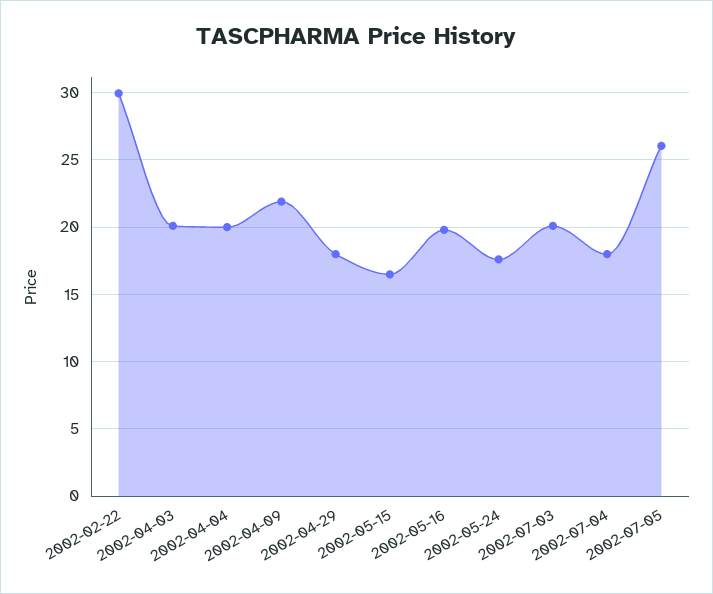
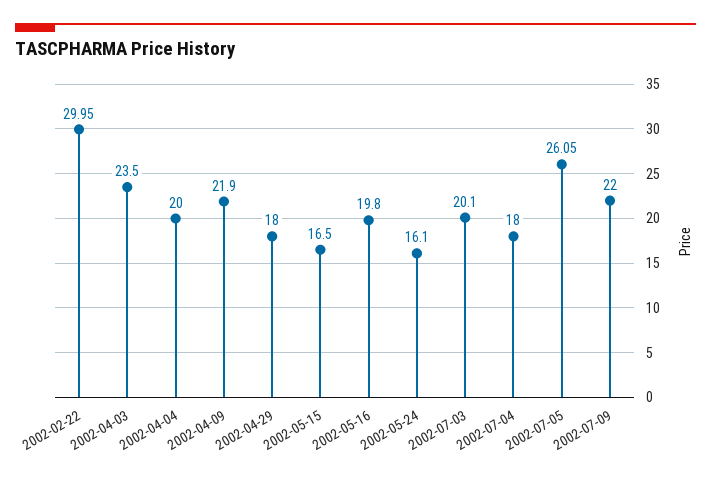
2002-04-03: 20 -> 23.5
2002-05-24: 17.5 -> 16.1
2002-07-09: none -> 22

